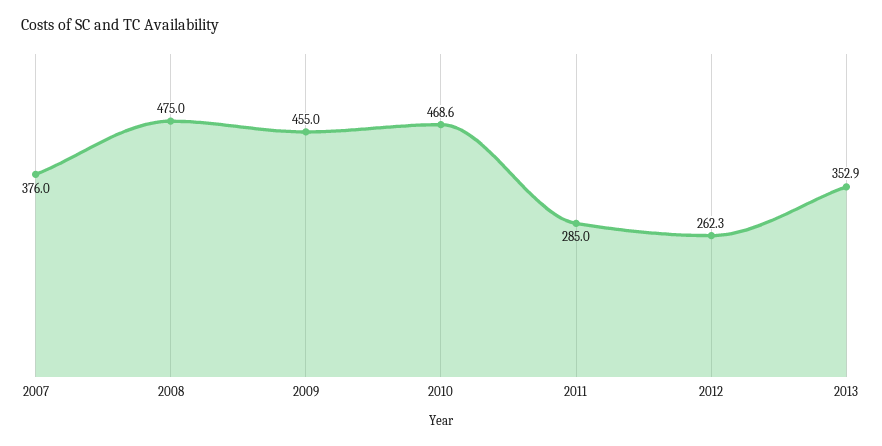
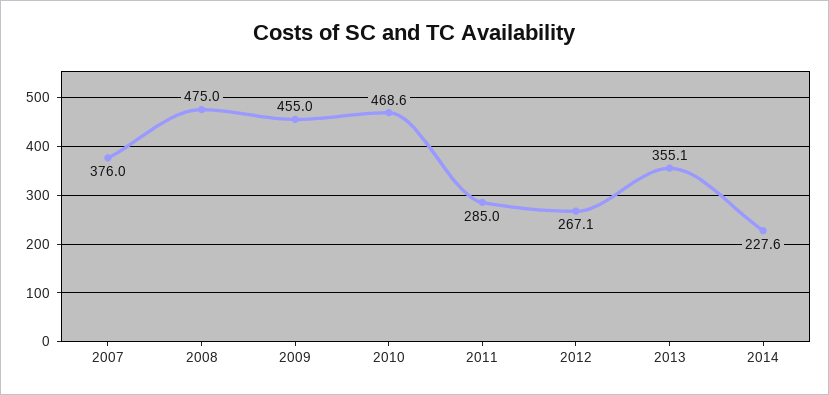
2012: 262.3 -> 267.1
2013: 352.9 -> 355.1
2014: none -> 227.6

